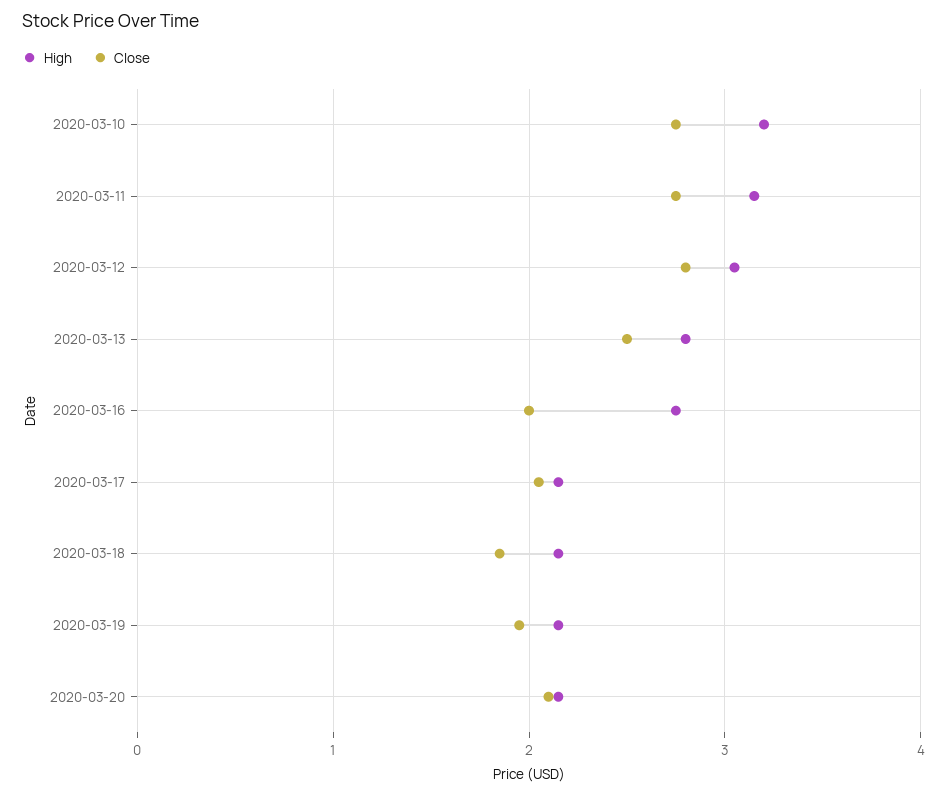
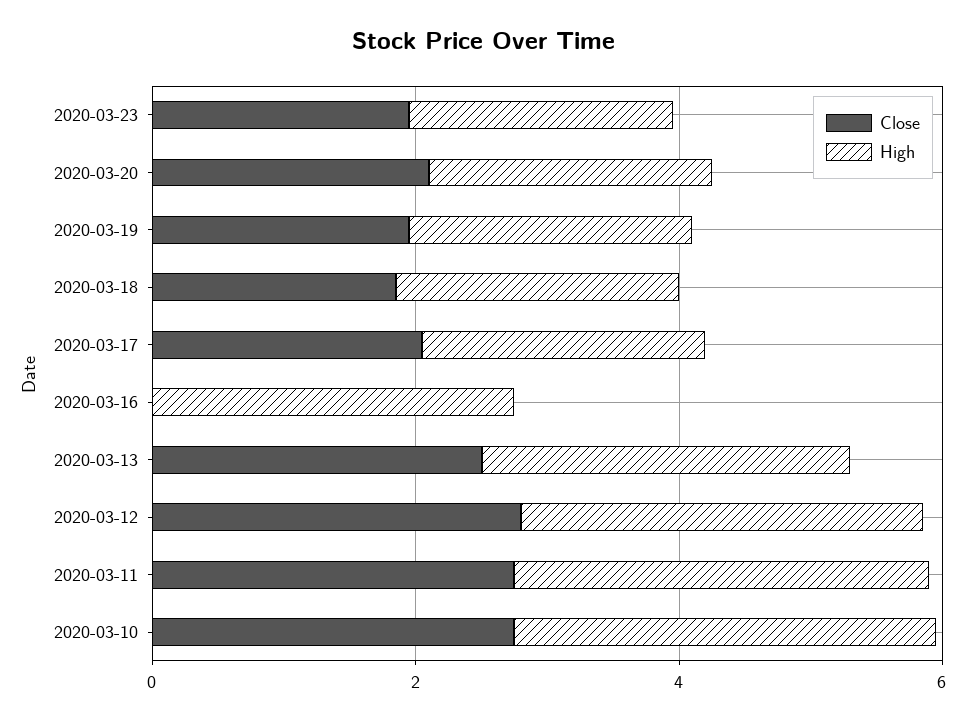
Close, 2020-03-16: 2 -> 0
Close, 2020-03-23: none -> 2
High, 2020-03-23: none -> 2

